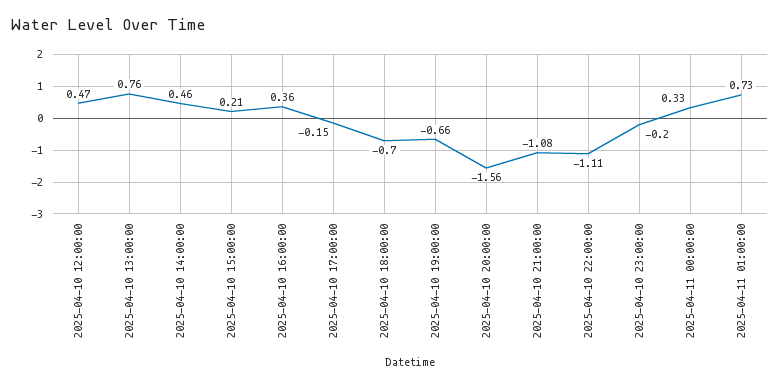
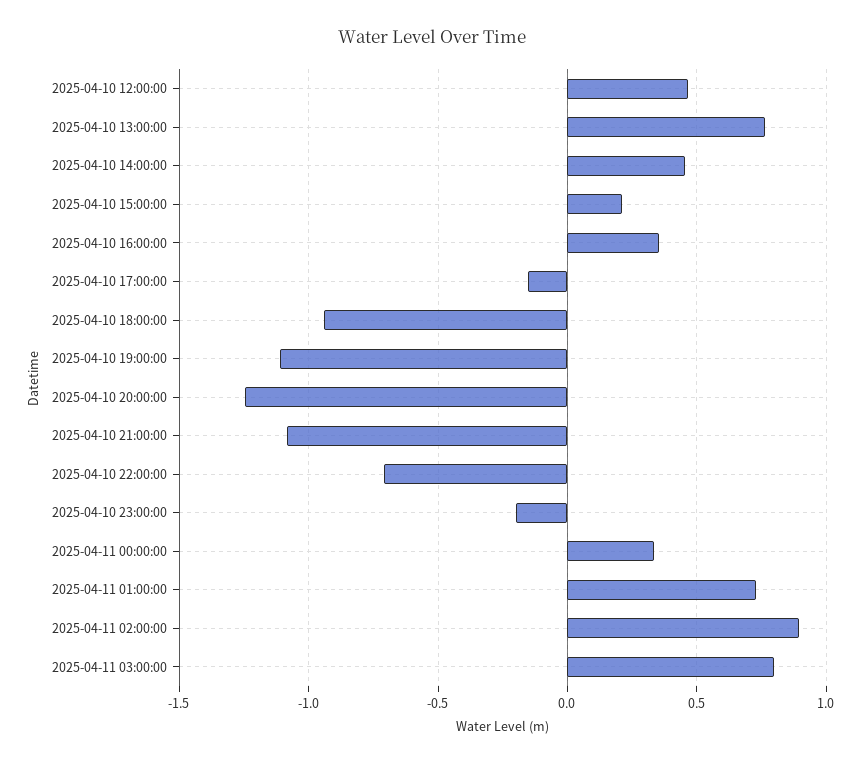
2025-04-10 18:00:00: -0.7 -> -0.95
2025-04-10 19:00:00: -0.66 -> -1.1
2025-04-10 20:00:00: -1.56 -> -1.25
2025-04-10 22:00:00: -1.11 -> -0.7
2025-04-11 02:00:00: none -> 0.9
2025-04-11 03:00:00: none -> 0.8

